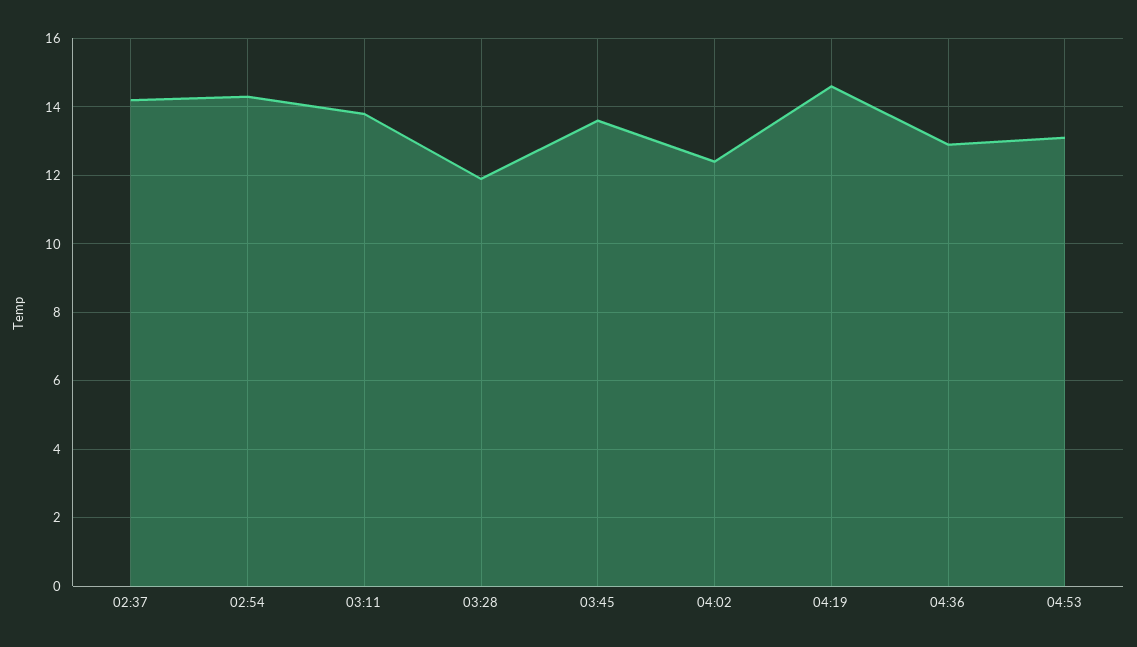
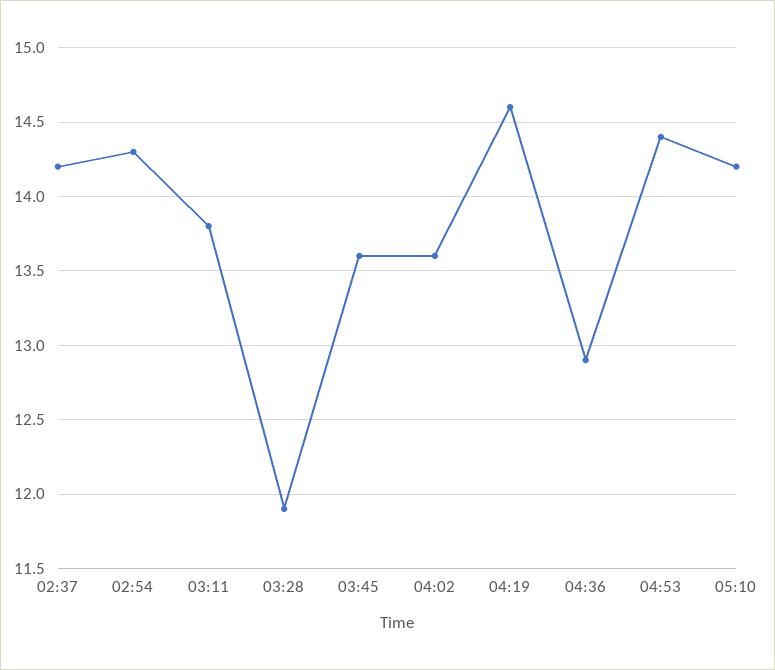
04:02: 12.5 -> 13.6
04:53: 13 -> 14.4
05:10: none -> 14.2

